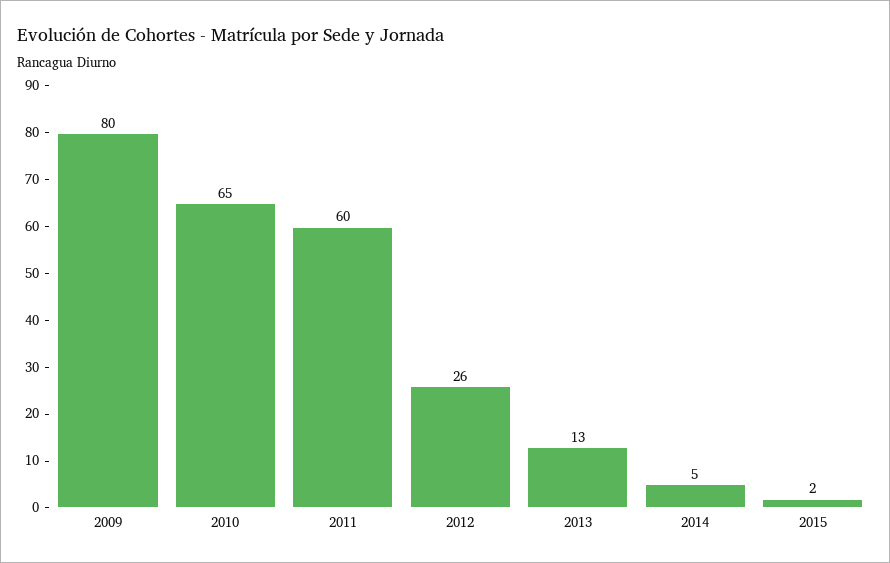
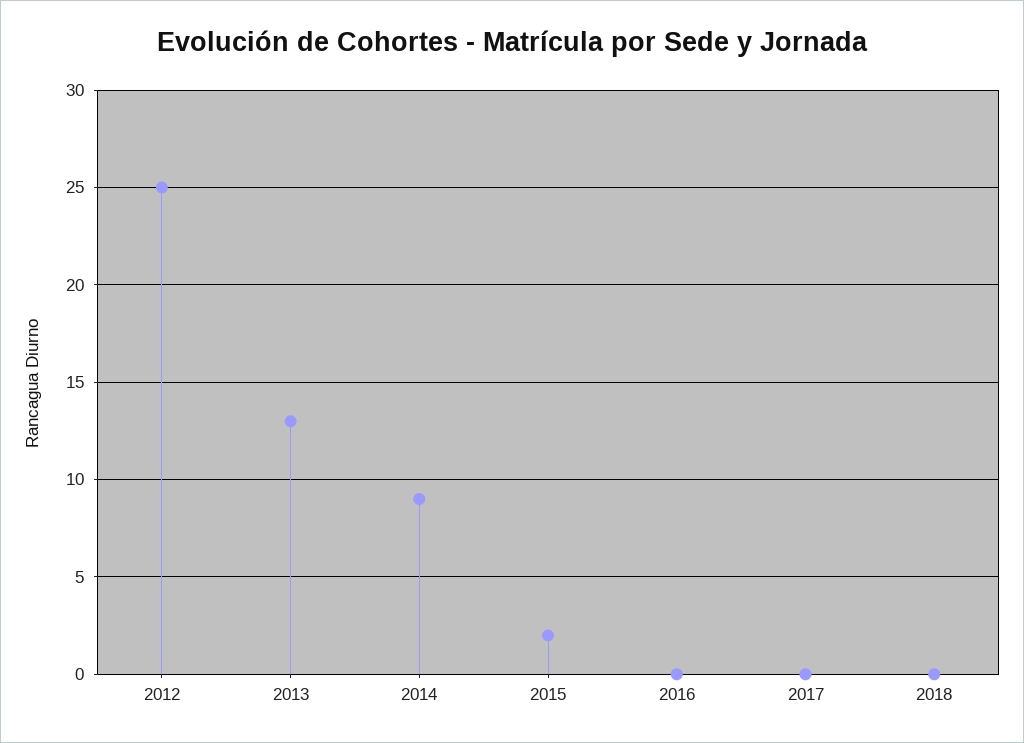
2009: 80 -> none
2010: 65 -> none
2011: 60 -> none
2012: 26 -> 25
2014: 5 -> 9
2016: none -> 0
2017: none -> 0
2018: none -> 0

